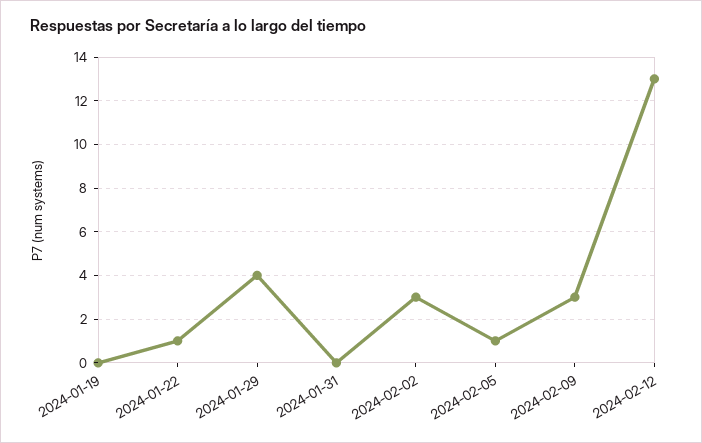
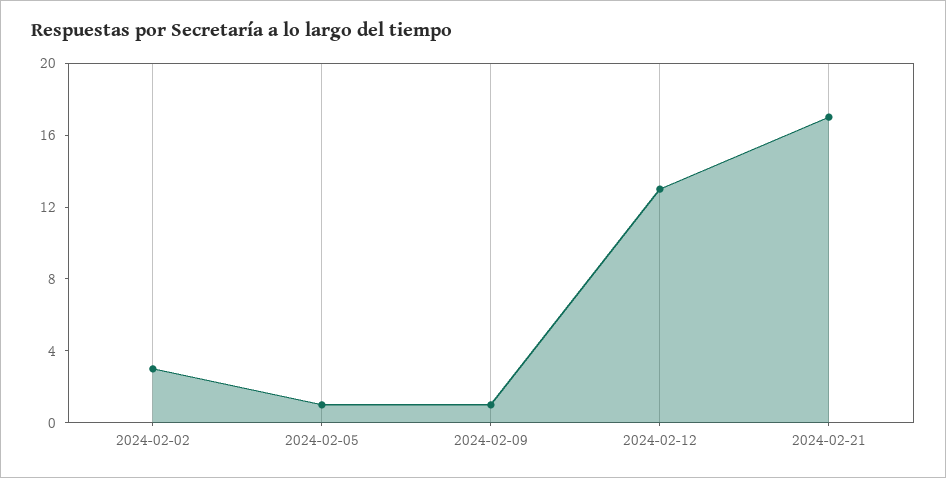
2024-01-19: 0 -> none
2024-01-22: 1 -> none
2024-01-29: 4 -> none
2024-01-31: 0 -> none
2024-02-09: 3 -> 1
2024-02-21: none -> 17

